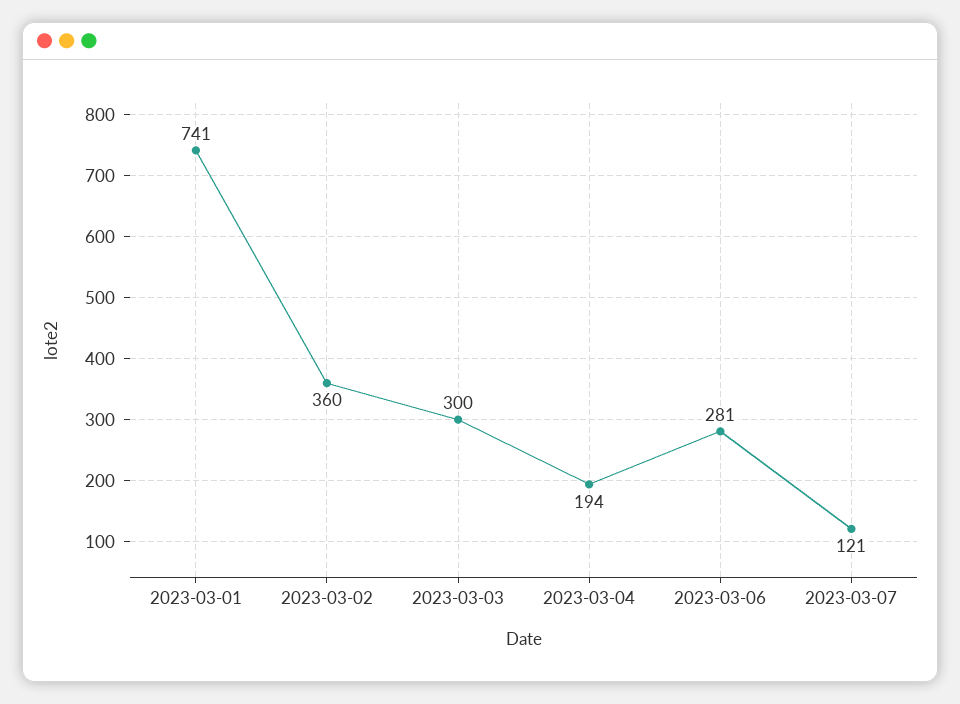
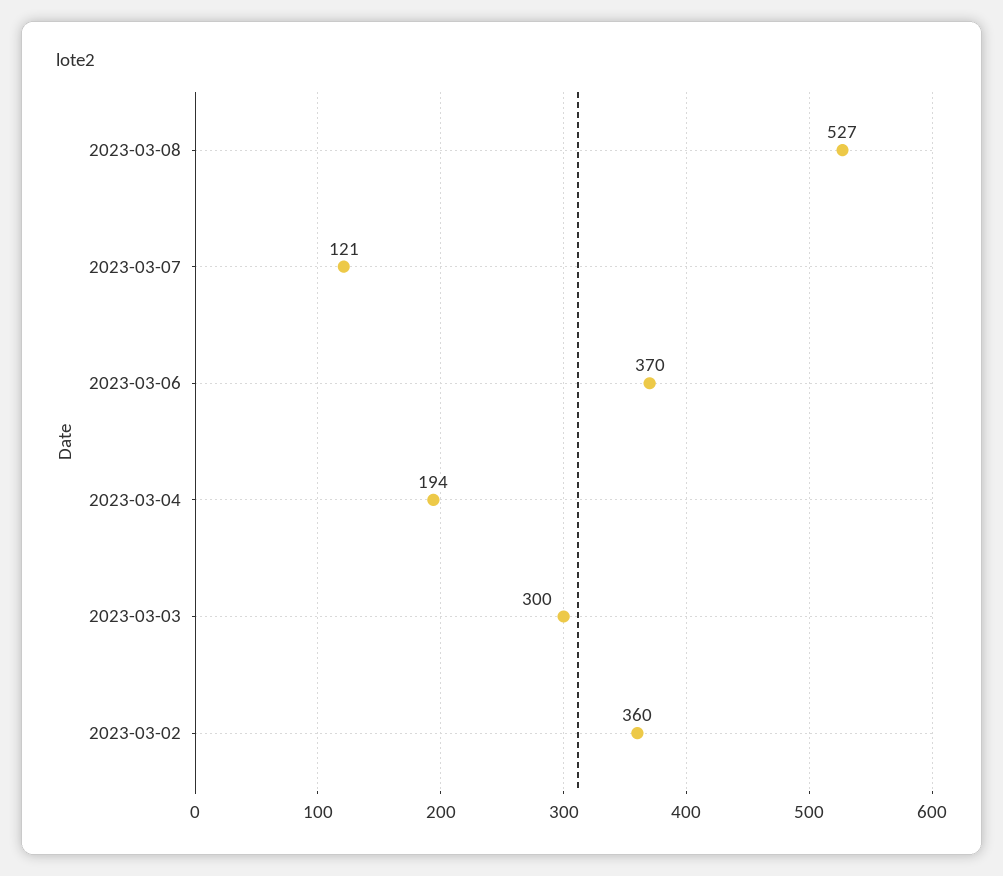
2023-03-01: 741 -> none
2023-03-06: 281 -> 370
2023-03-08: none -> 527

